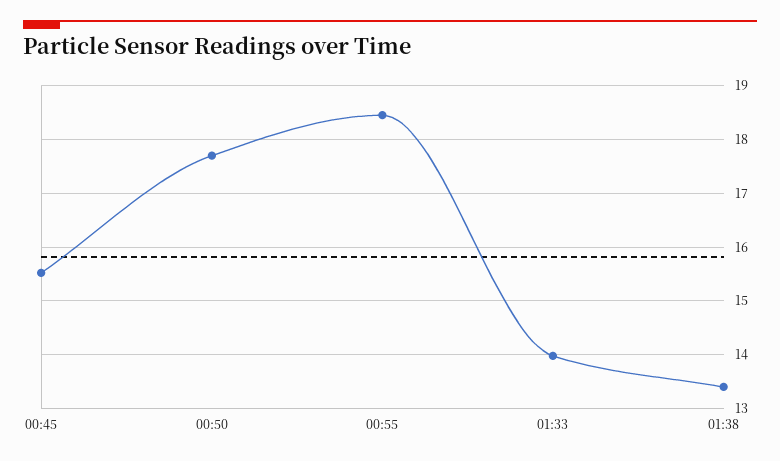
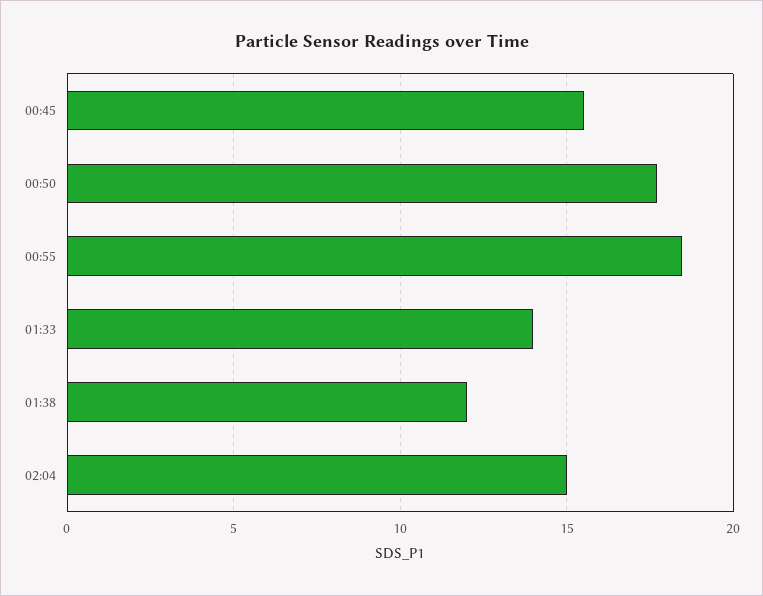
01:38: 13.4 -> 12
02:04: none -> 15

